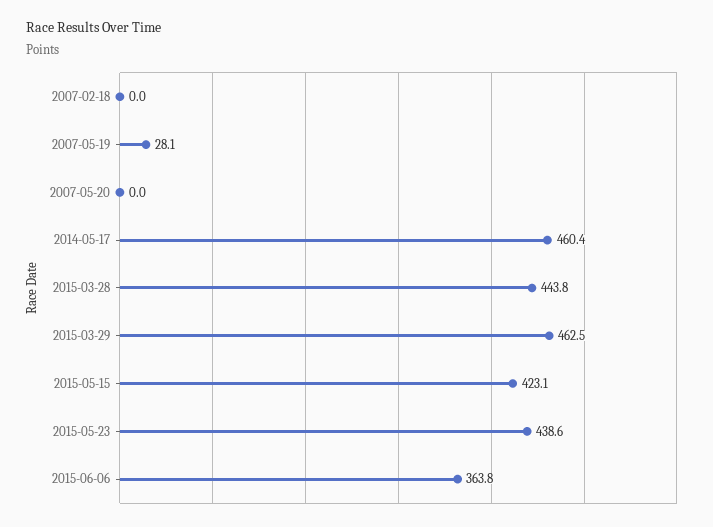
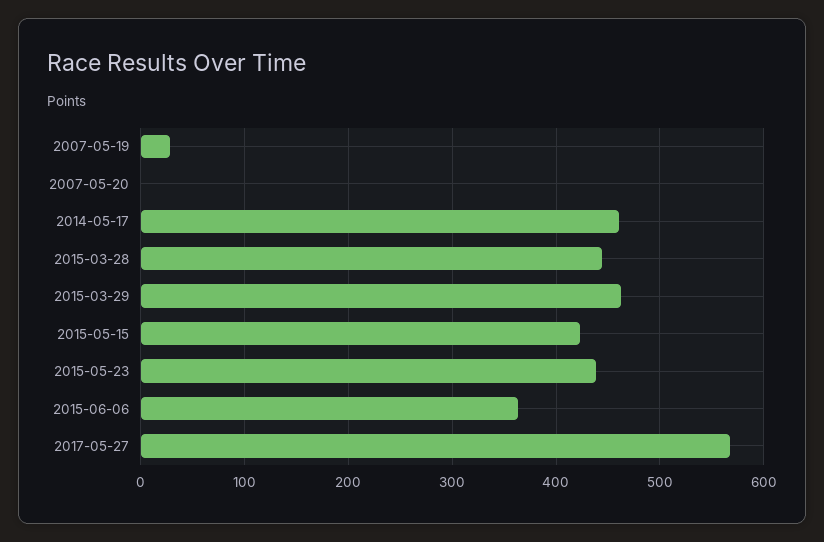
2007-02-18: 0 -> none
2017-05-27: none -> 570

